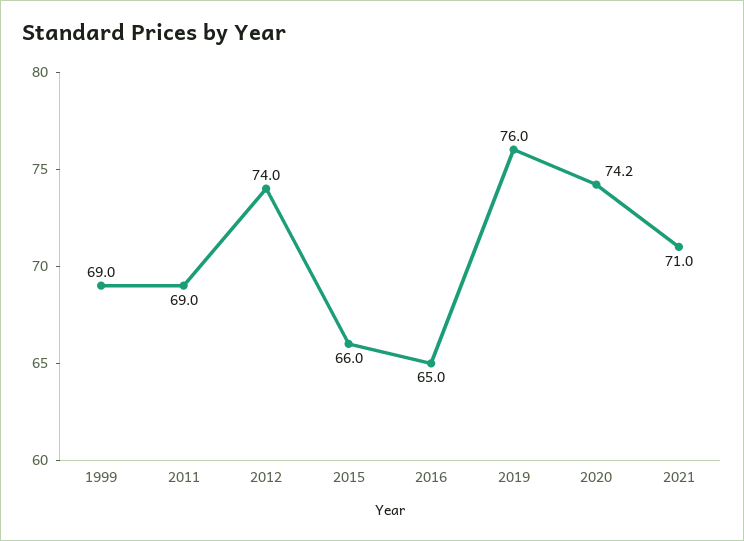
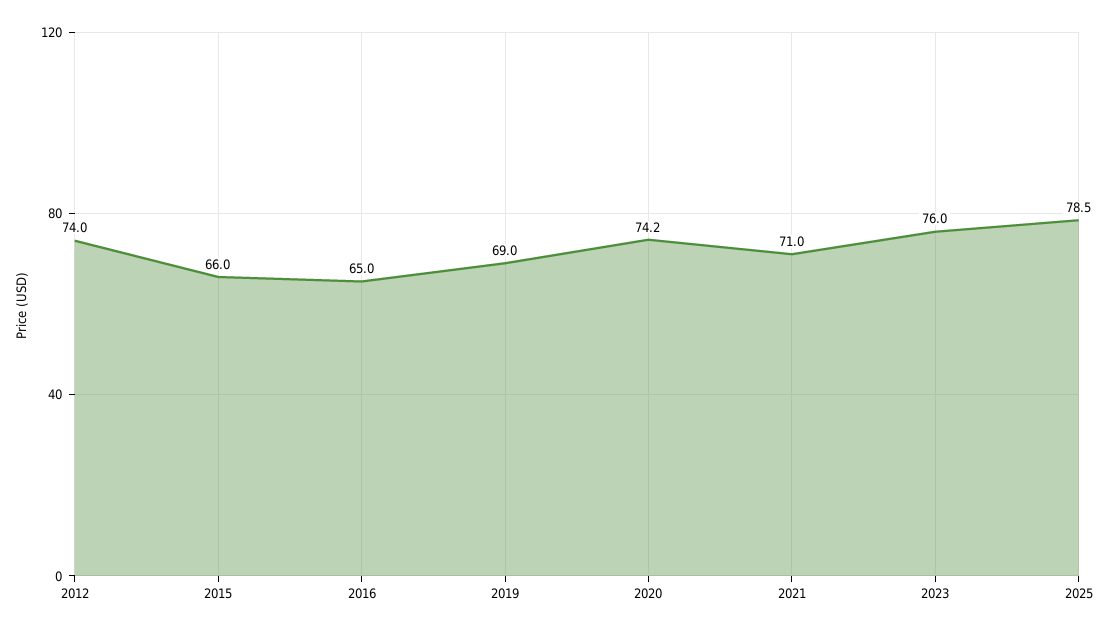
1999: 69 -> none
2011: 69 -> none
2019: 76 -> 69
2023: none -> 76
2025: none -> 78.5

